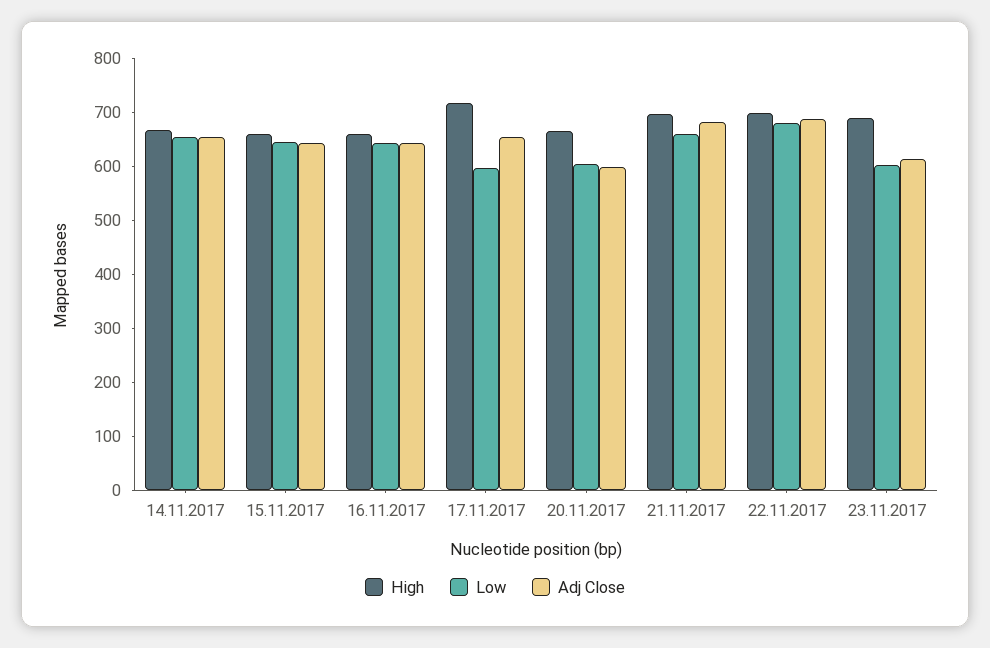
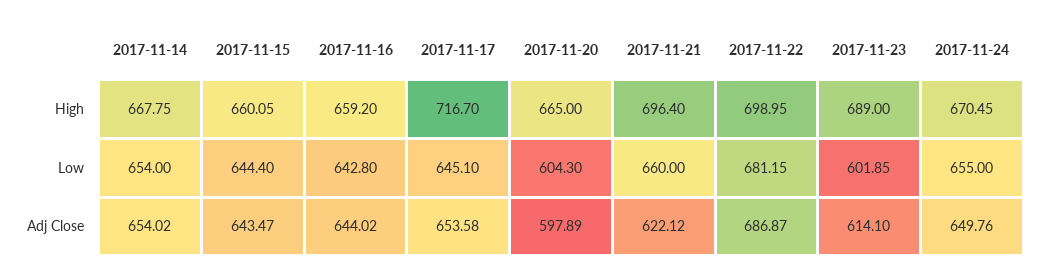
Low, 17.11.2017: 600 -> 645.1
Adj Close, 21.11.2017: 680 -> 622.12
High, 2017-11-24: none -> 670.45
Low, 2017-11-24: none -> 655
Adj Close, 2017-11-24: none -> 649.76

